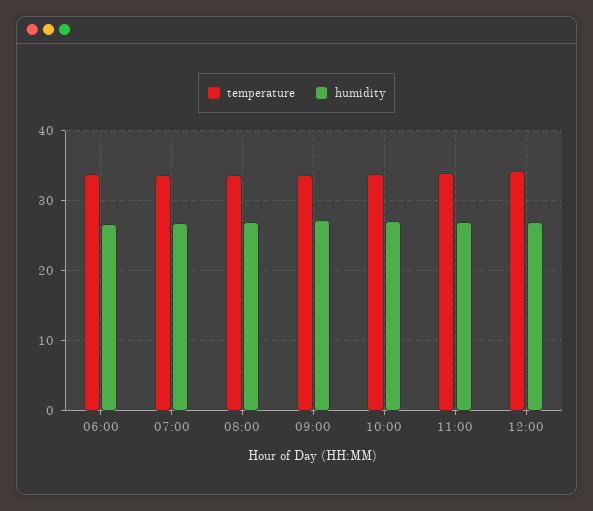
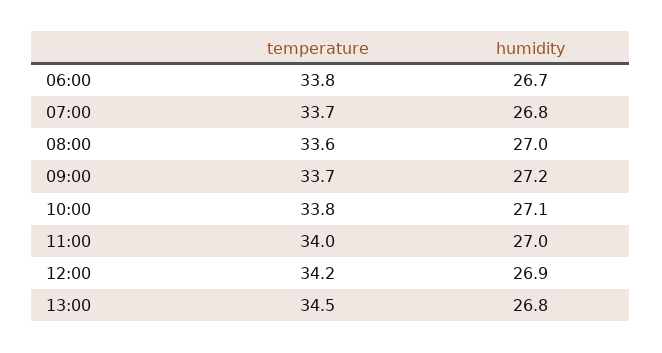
temperature, 13:00: none -> 34.5
humidity, 13:00: none -> 26.8

